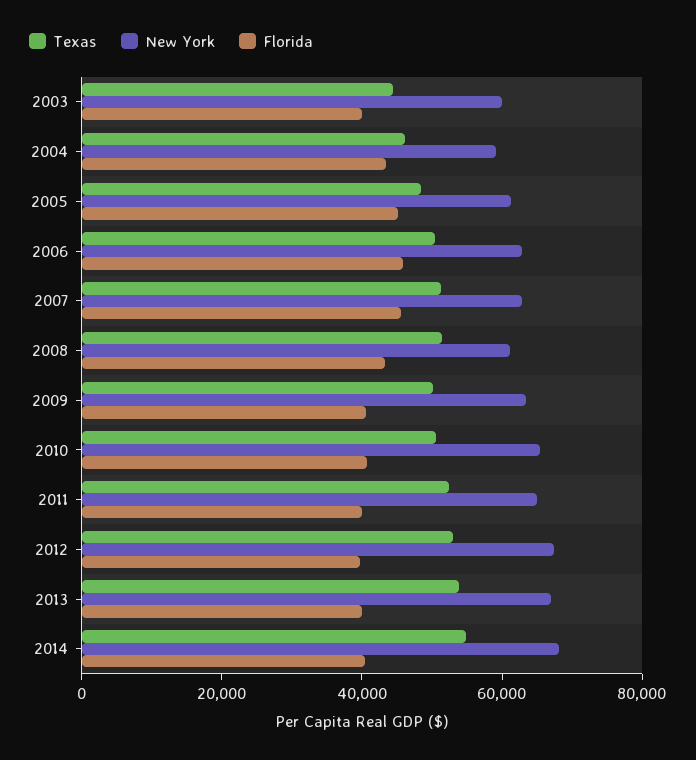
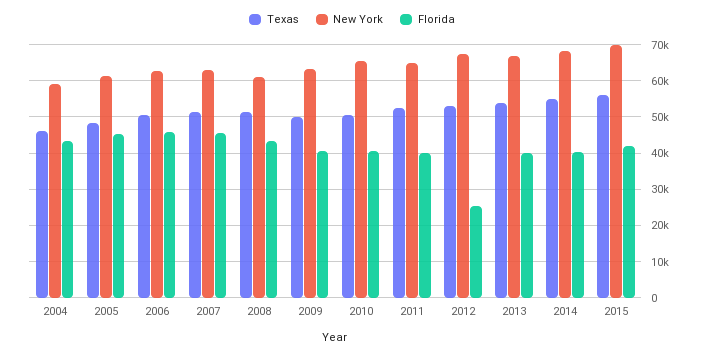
Texas, 2003: 45000 -> none
New York, 2003: 60000 -> none
Florida, 2003: 40000 -> none
Florida, 2012: 40000 -> 26000
Texas, 2015: none -> 56000
New York, 2015: none -> 70000
Florida, 2015: none -> 42000

